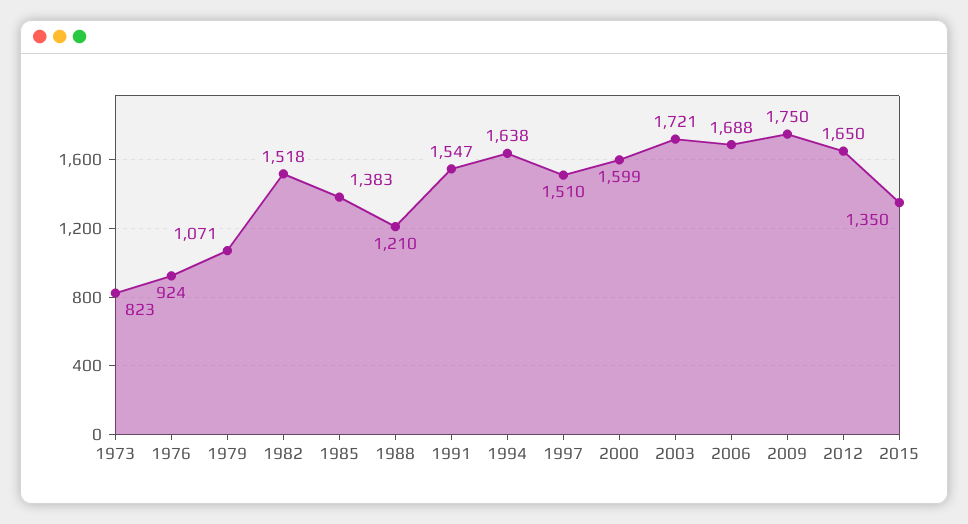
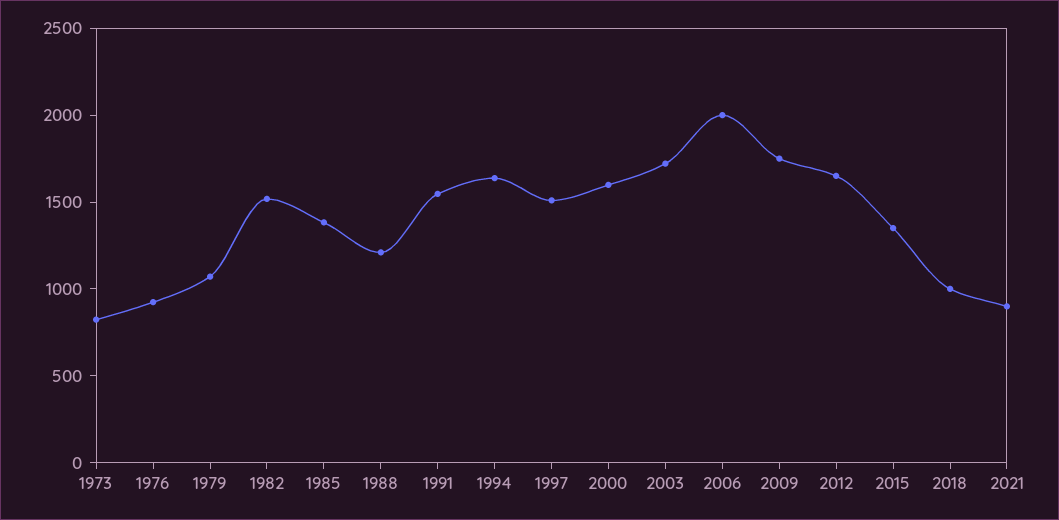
2006: 1688 -> 2000
2018: none -> 1000
2021: none -> 900

